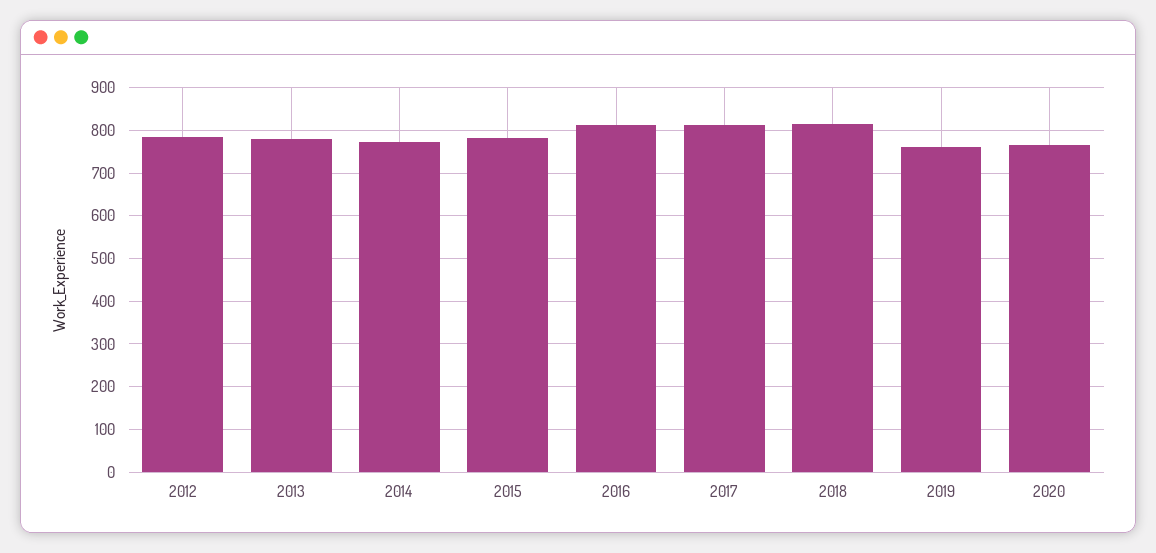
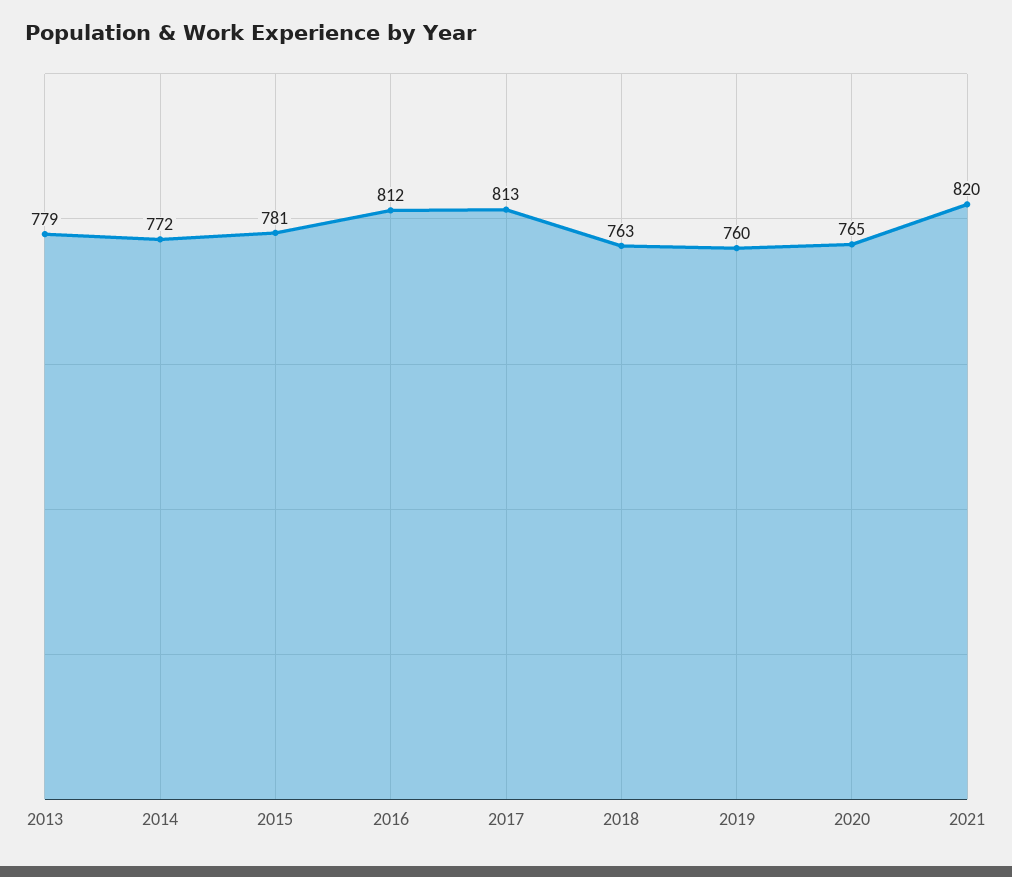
2012: 780 -> none
2018: 820 -> 763
2021: none -> 820

